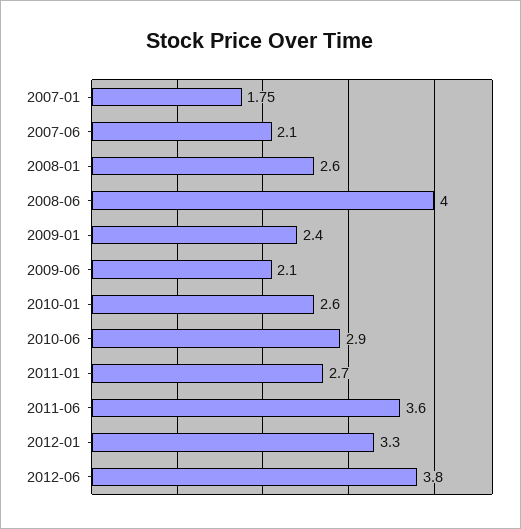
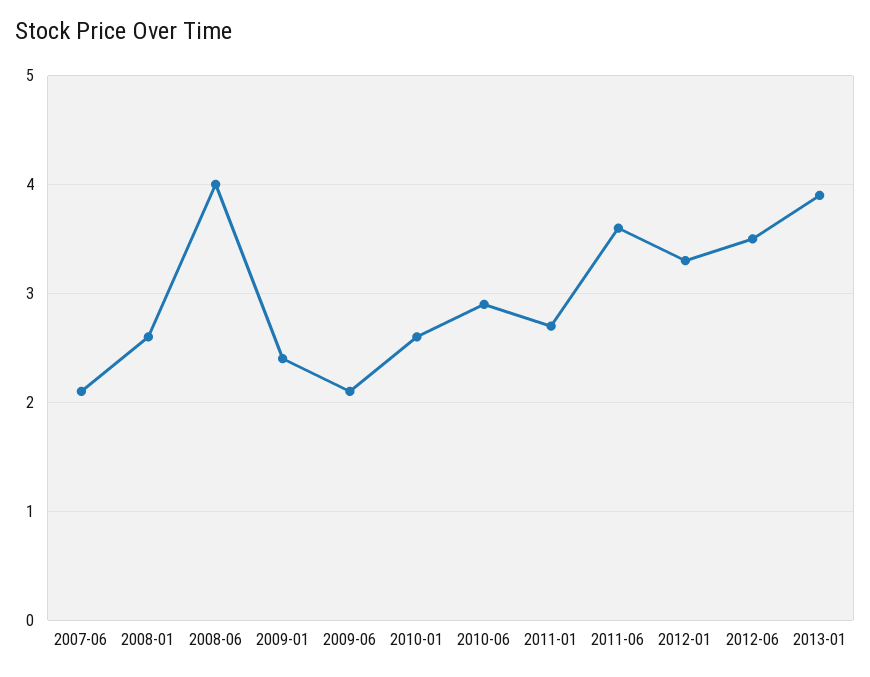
2007-01: 1.75 -> none
2012-06: 3.8 -> 3.5
2013-01: none -> 3.9

